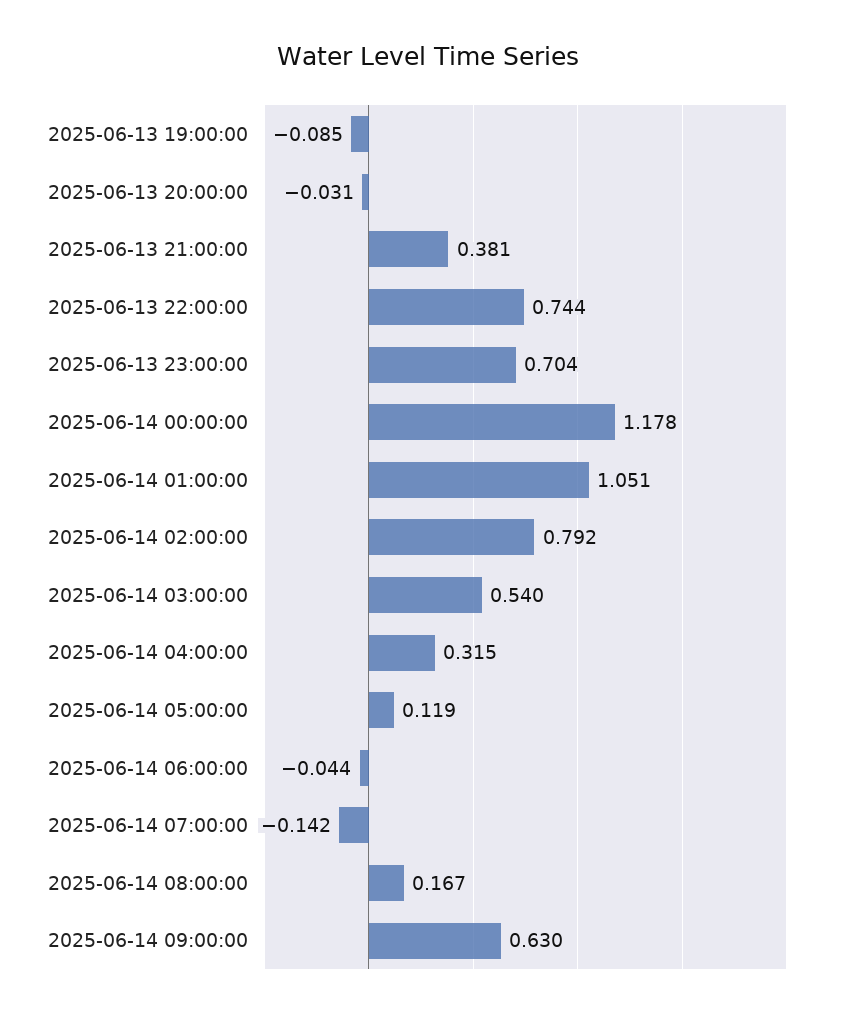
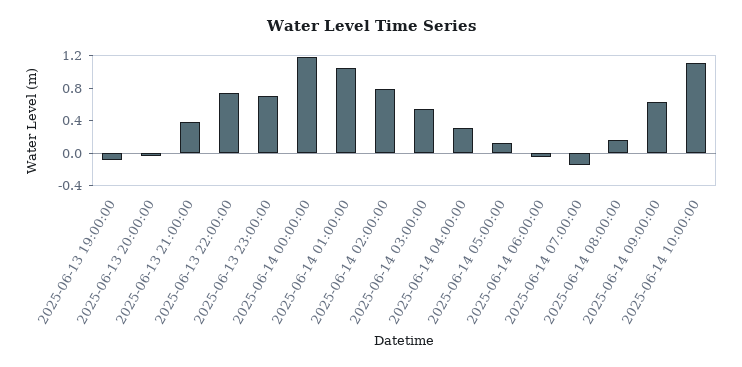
2025-06-14 10:00:00: none -> 1.1

